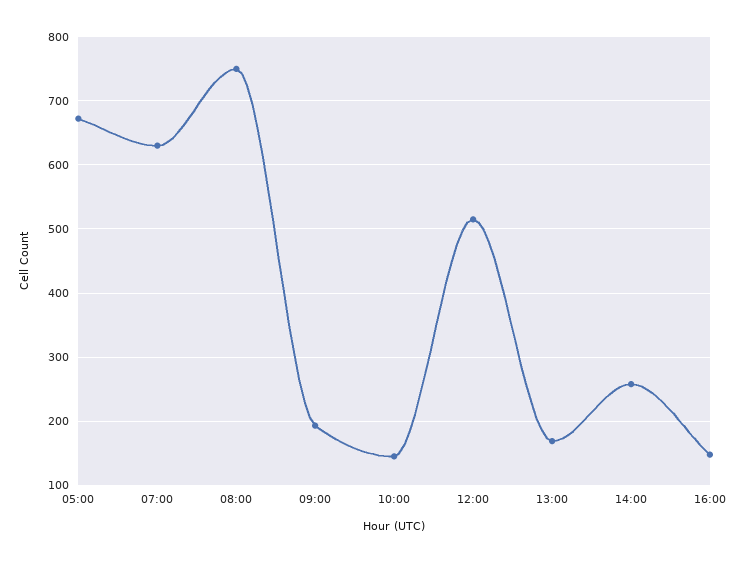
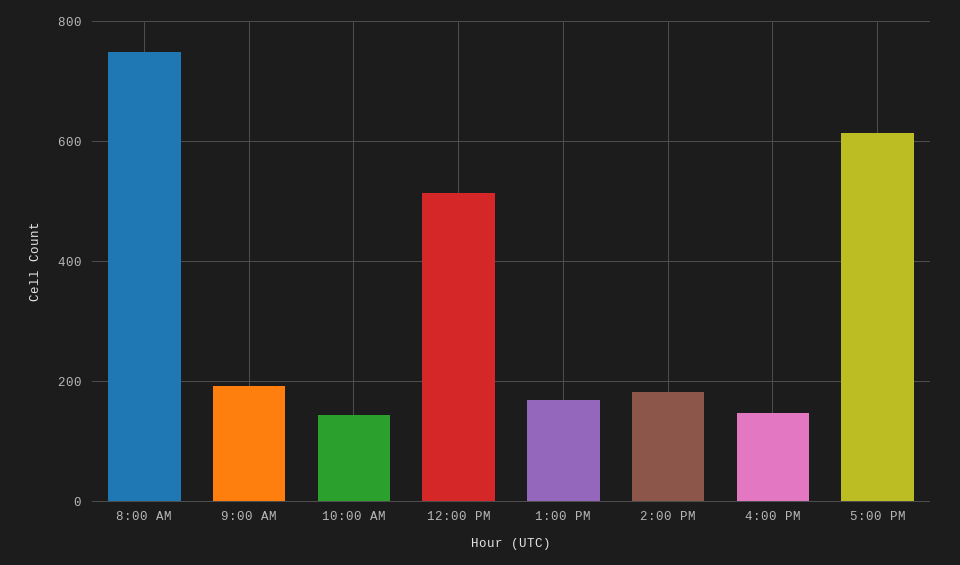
05:00: 670 -> none
07:00: 630 -> none
14:00: 260 -> 180
5:00 PM: none -> 620

